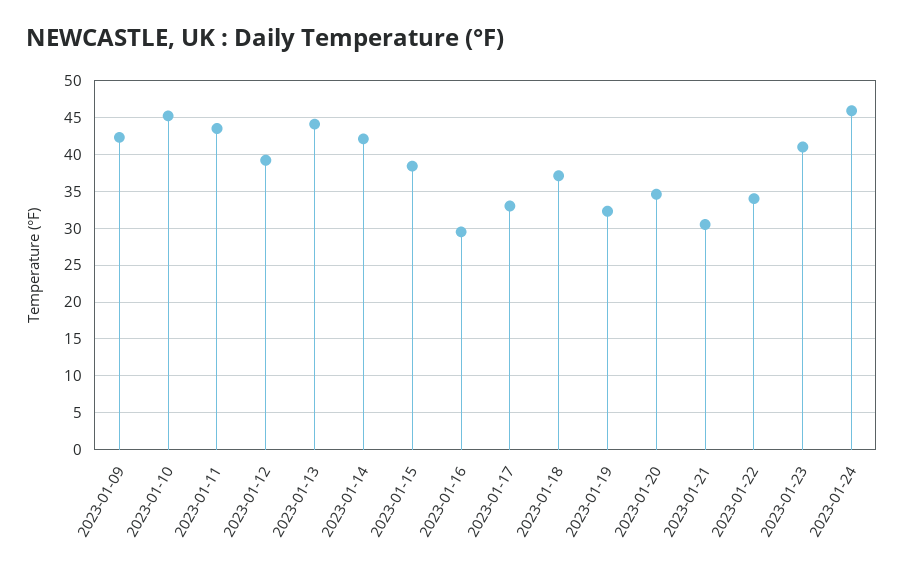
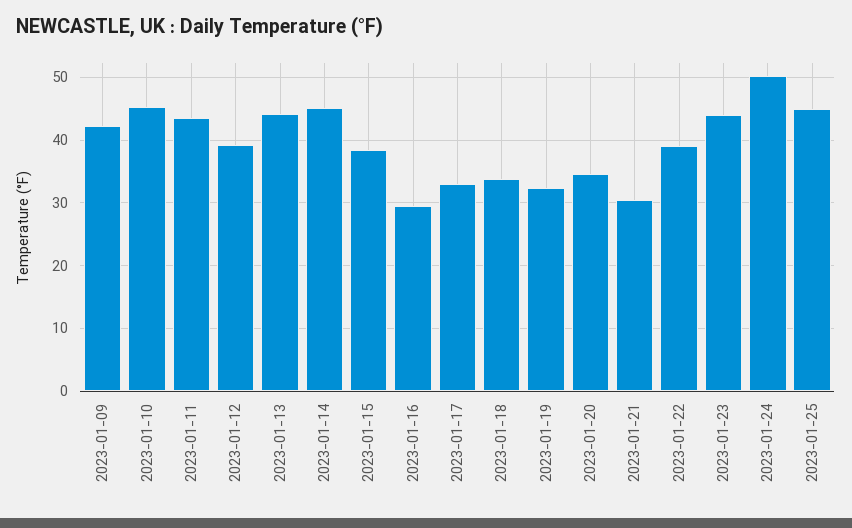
2023-01-14: 42 -> 45
2023-01-18: 37 -> 34
2023-01-22: 34 -> 39
2023-01-23: 41 -> 44
2023-01-24: 46 -> 50
2023-01-25: none -> 45

